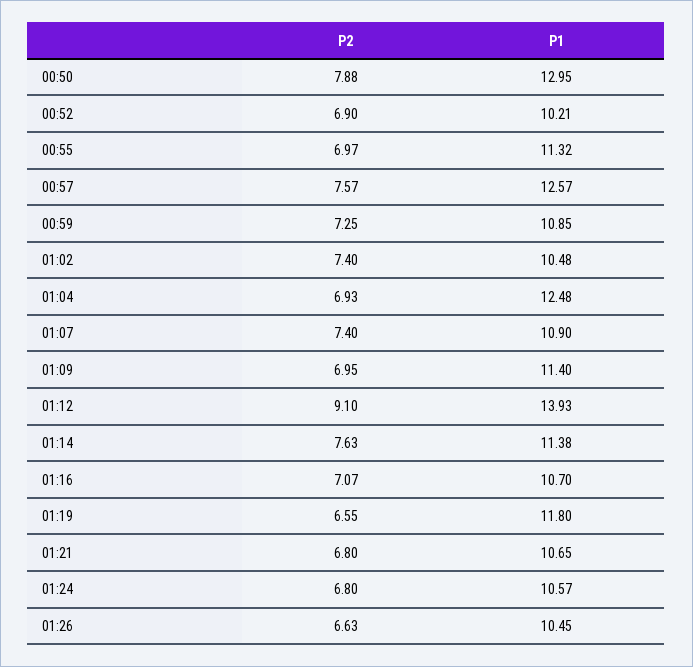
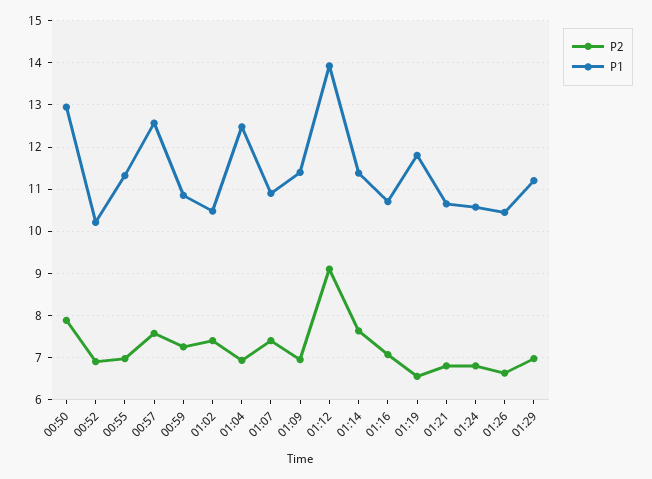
P2, 01:29: none -> 7
P1, 01:29: none -> 11.2

